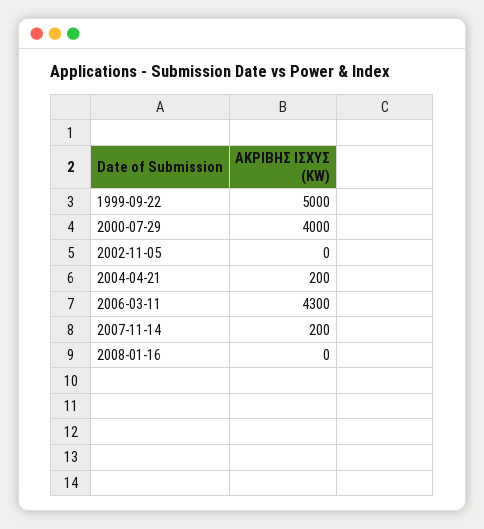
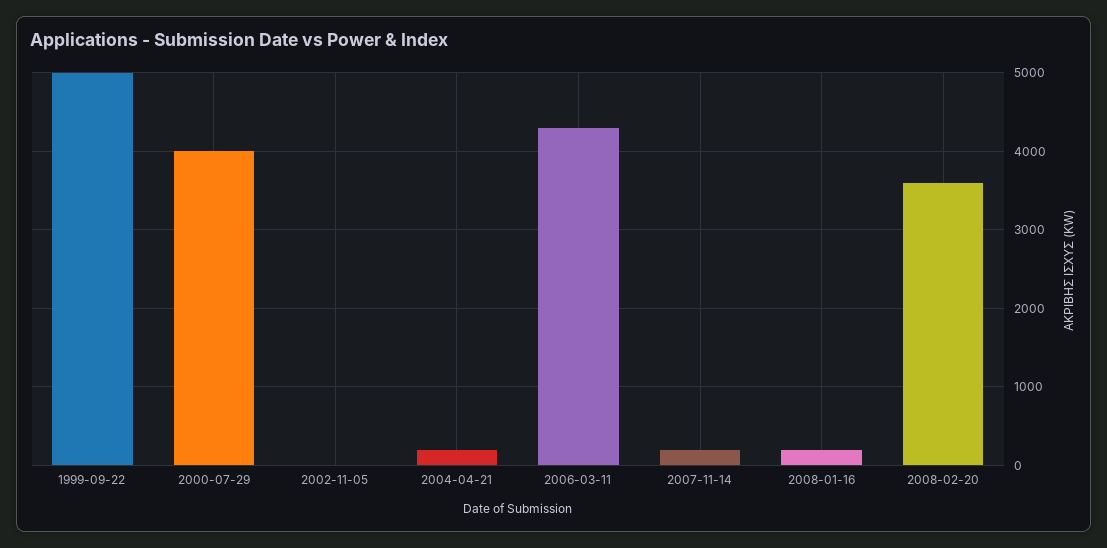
2008-01-16: 0 -> 200
2008-02-20: none -> 3600

